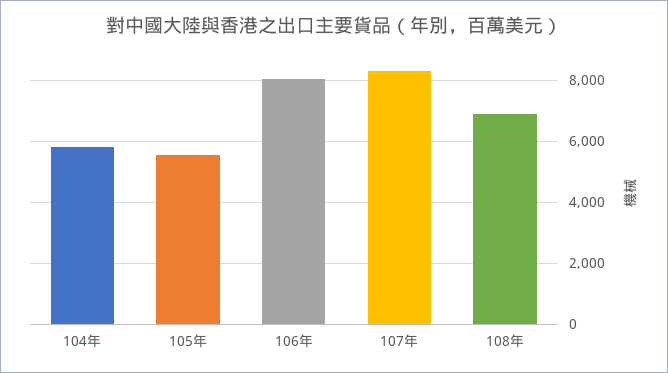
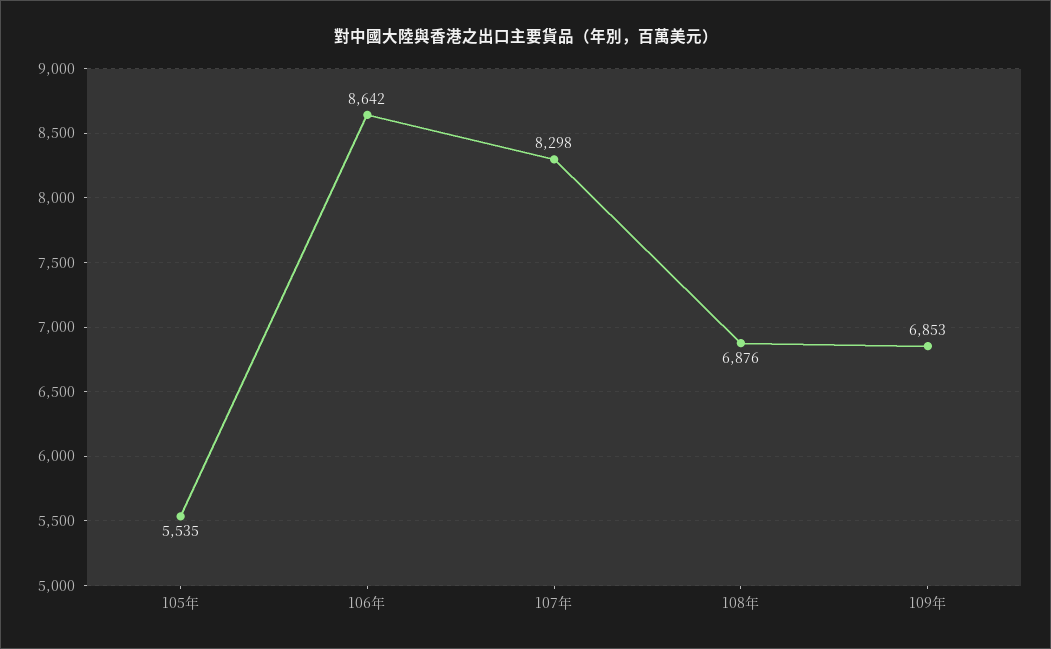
104年: 5800 -> none
106年: 8000 -> 8642
109年: none -> 6853

